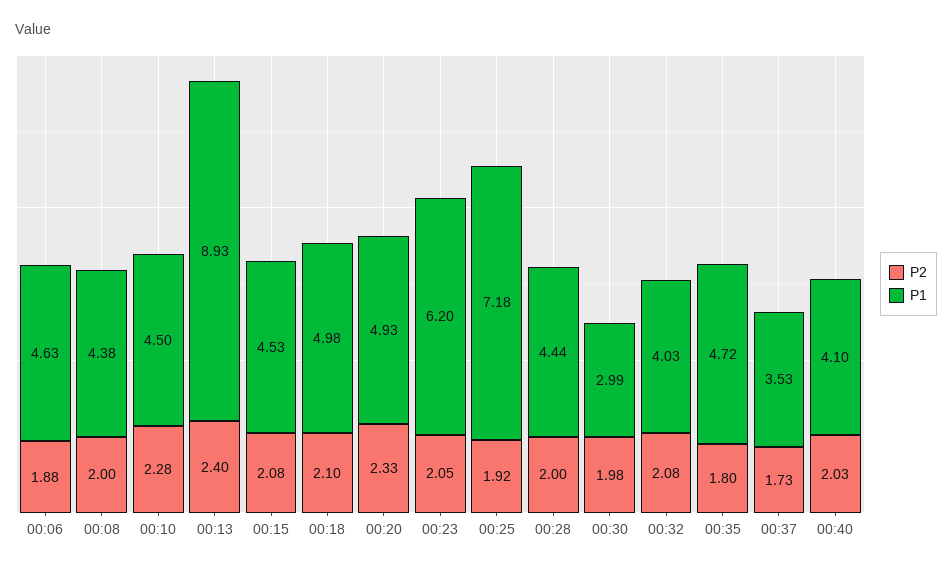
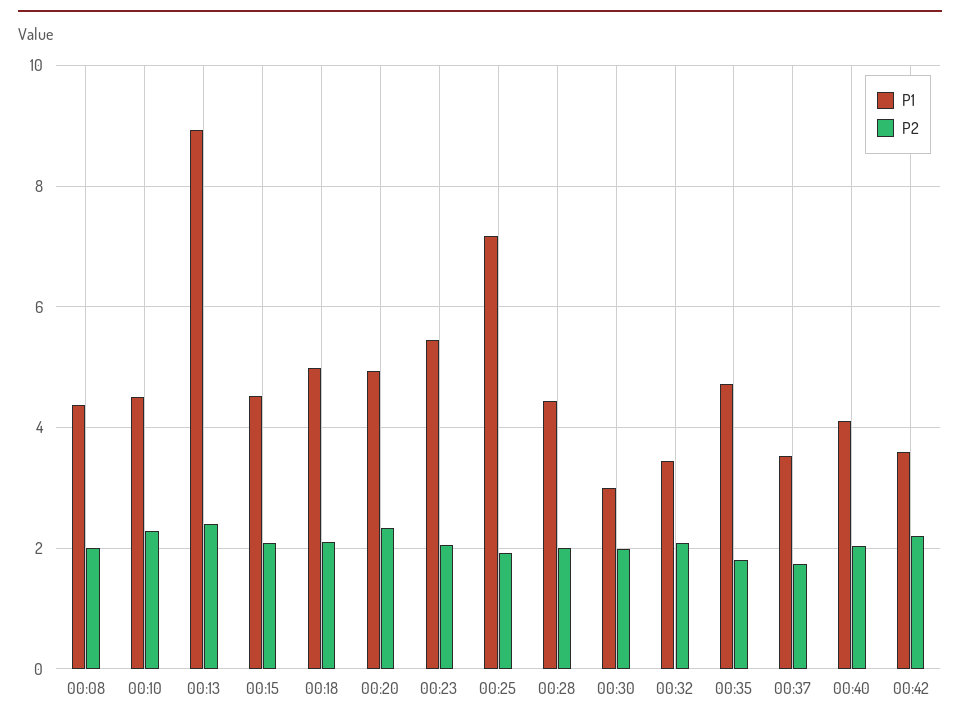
P2, 00:06: 1.88 -> none
P1, 00:06: 4.63 -> none
P1, 00:23: 6.2 -> 5.4
P1, 00:32: 4.03 -> 3.4
P1, 00:42: none -> 3.6
P2, 00:42: none -> 2.2

